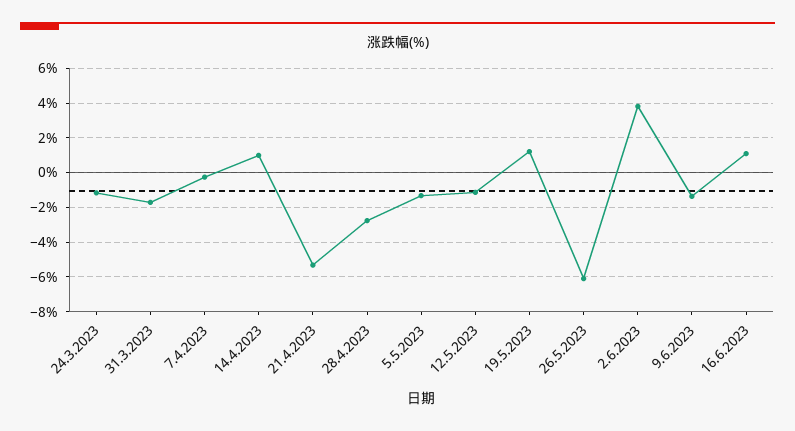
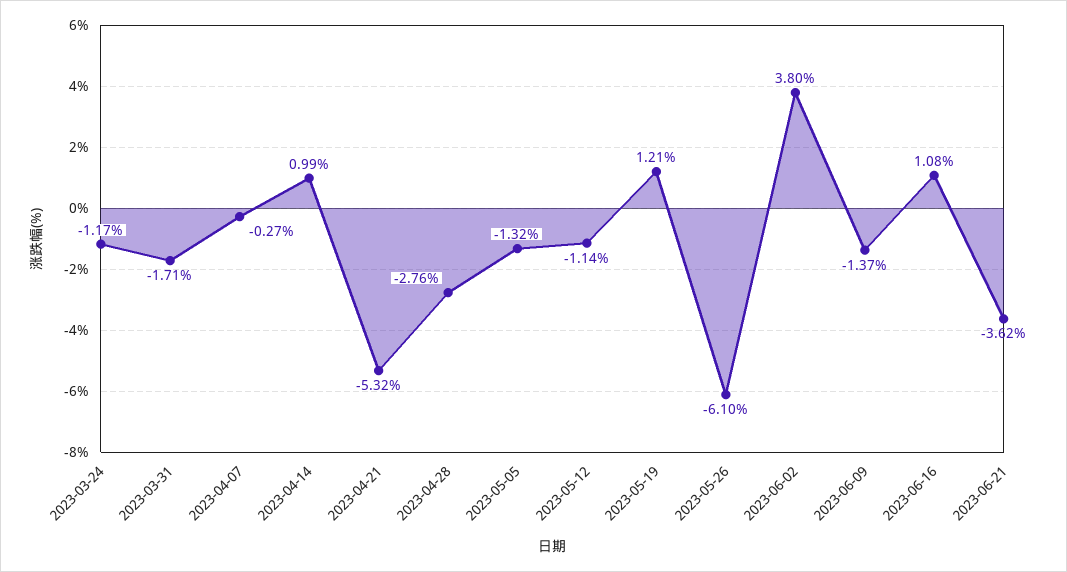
2023-06-21: none -> -3.62

